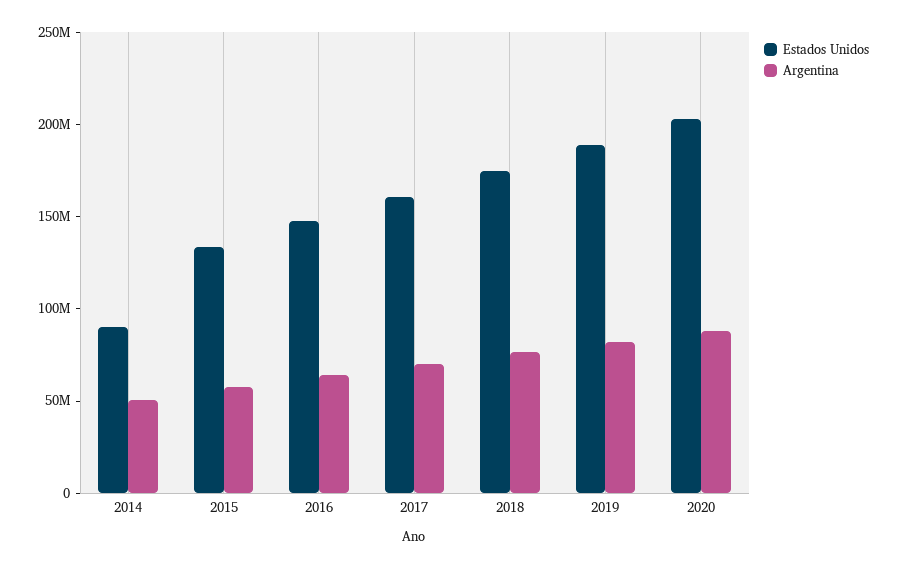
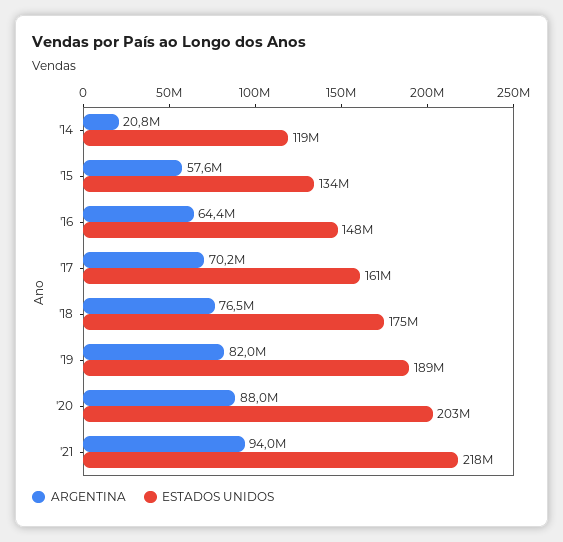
Estados Unidos, 2014: 90000000 -> 119000000
Argentina, 2014: 50000000 -> 20800000
Argentina, '21: none -> 94000000
Estados Unidos, '21: none -> 218000000

